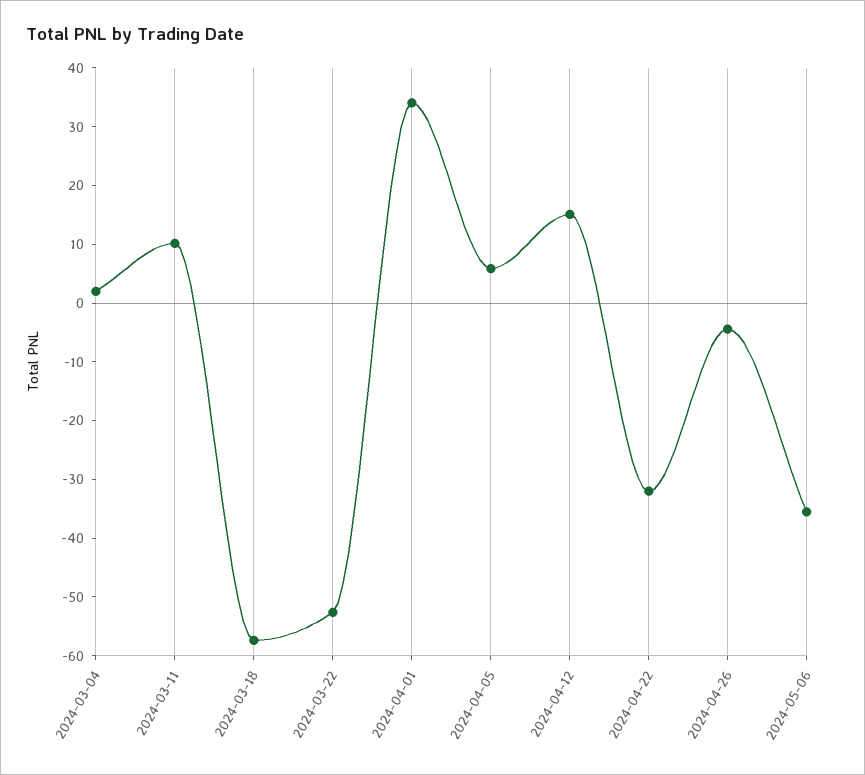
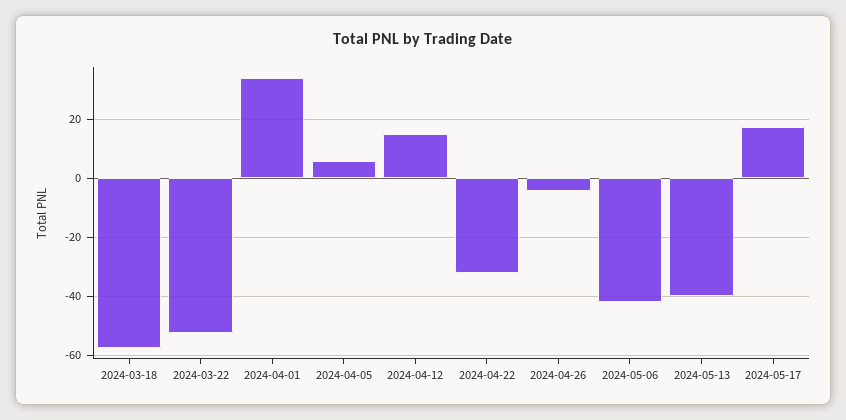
2024-03-04: 2 -> none
2024-03-11: 10 -> none
2024-05-06: -36 -> -42.5
2024-05-13: none -> -40
2024-05-17: none -> 17.5

